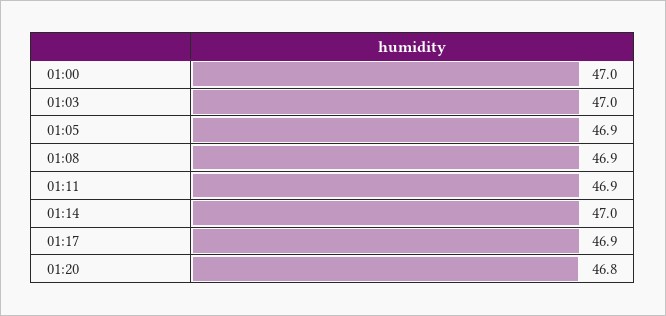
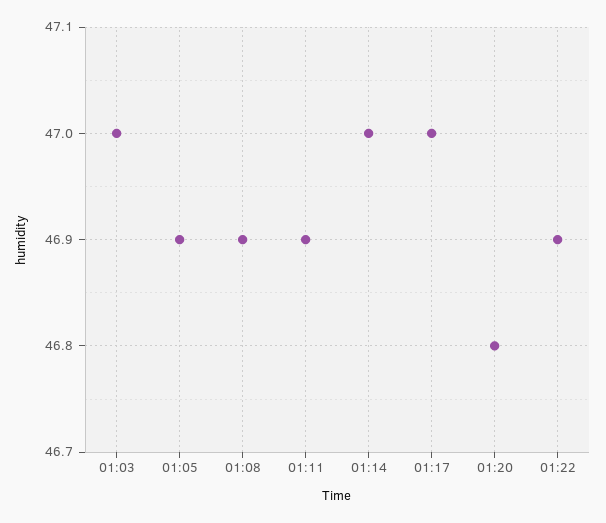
01:00: 47 -> none
01:17: 46.9 -> 47
01:22: none -> 46.9

